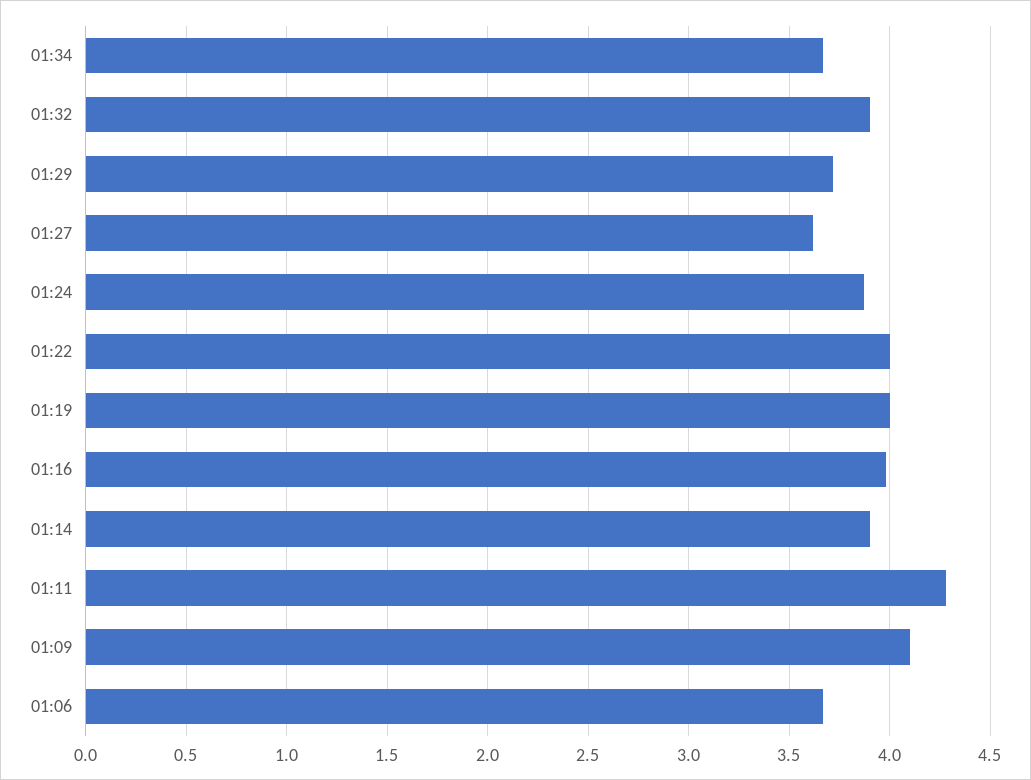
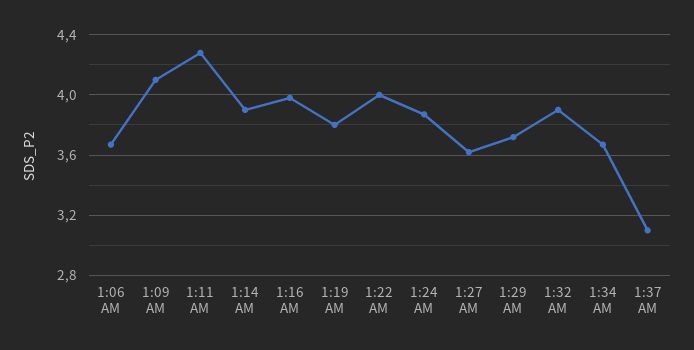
01:19: 4 -> 3.8
1:37 AM: none -> 3.1

